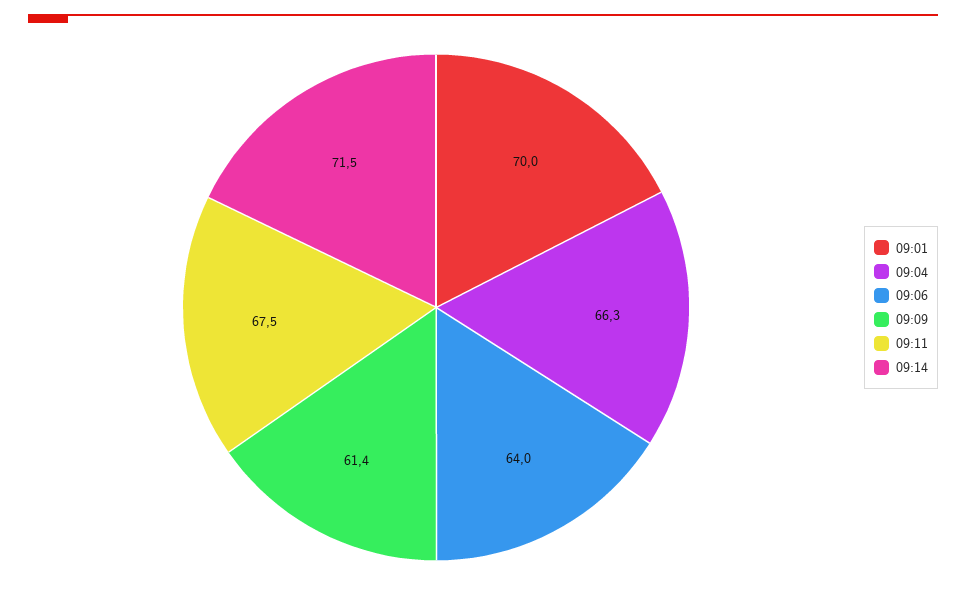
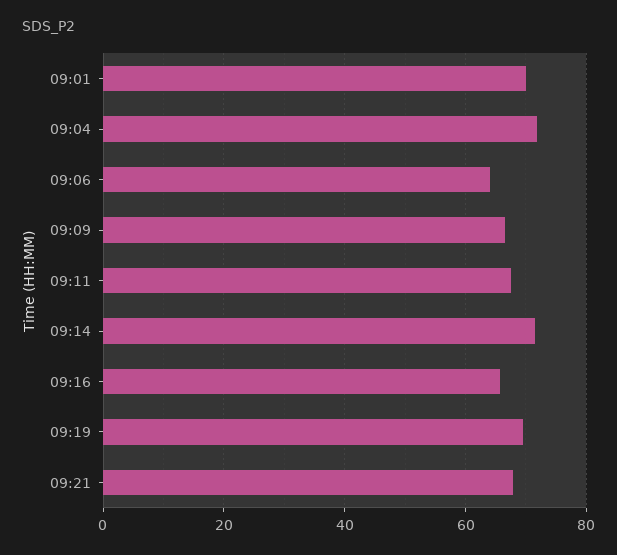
09:04: 66.3 -> 72
09:09: 61.4 -> 66
09:16: none -> 66
09:19: none -> 70
09:21: none -> 68

